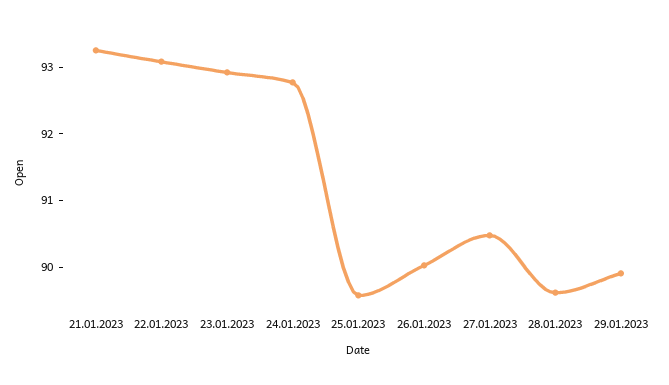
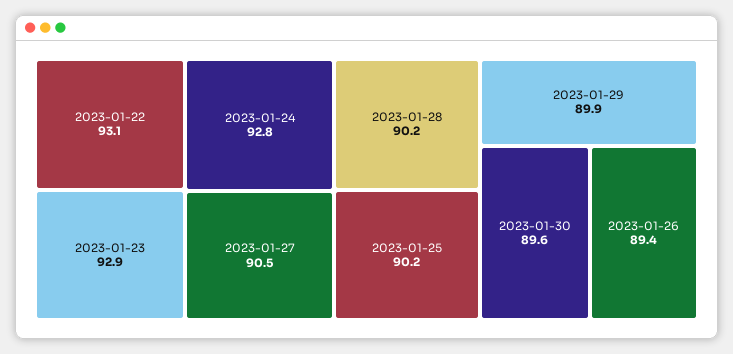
21.01.2023: 93.2 -> none
25.01.2023: 89.6 -> 90.2
26.01.2023: 90 -> 89.4
28.01.2023: 89.6 -> 90.2
2023-01-30: none -> 89.6

